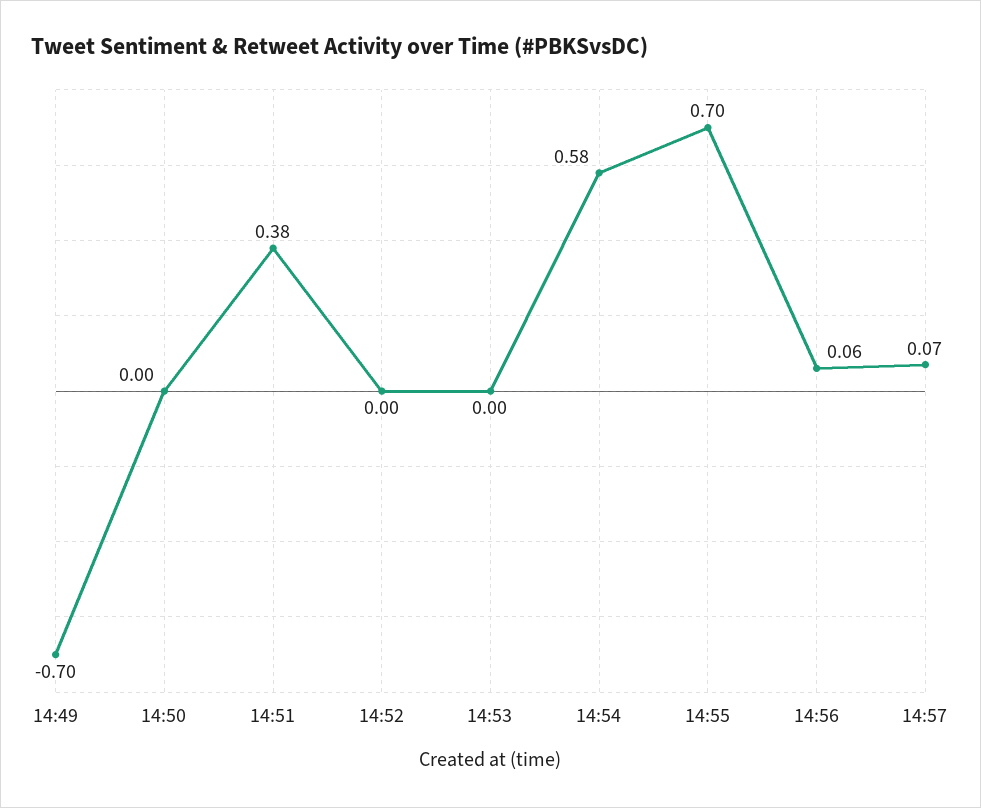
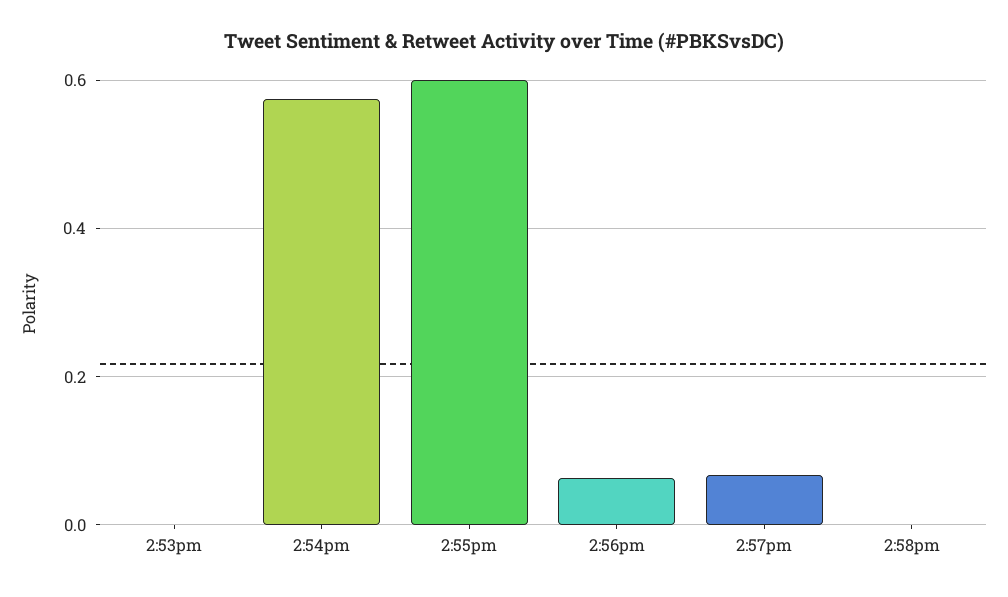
14:49: -0.7 -> none
14:50: 0 -> none
14:51: 0.38 -> none
14:52: 0 -> none
14:55: 0.7 -> 0.6
2:58pm: none -> 0

